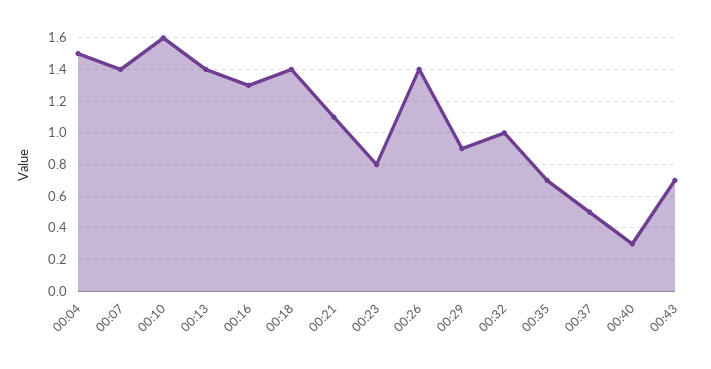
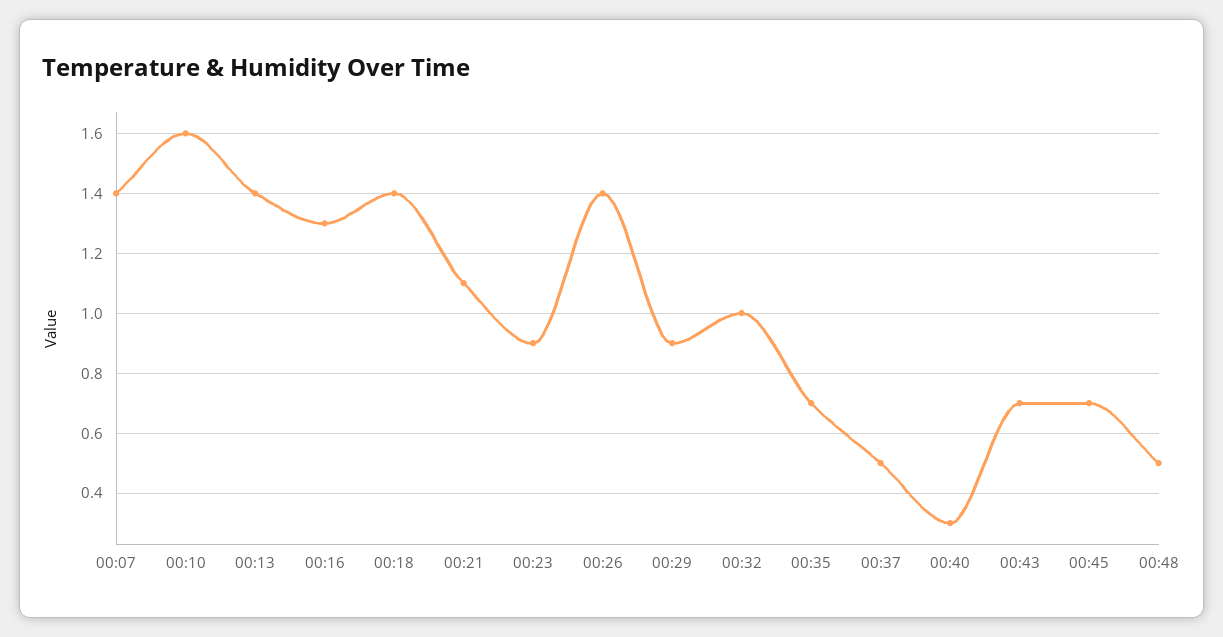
00:04: 1.5 -> none
00:23: 0.8 -> 0.9
00:45: none -> 0.7
00:48: none -> 0.5

